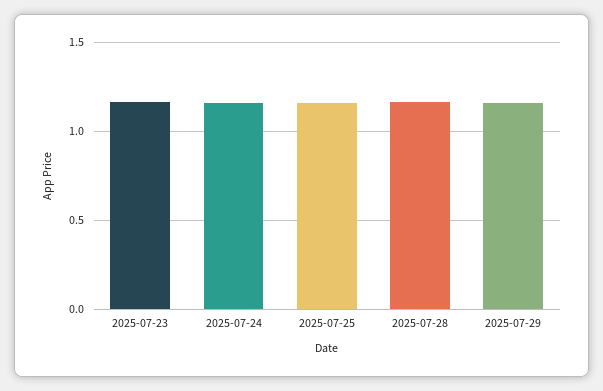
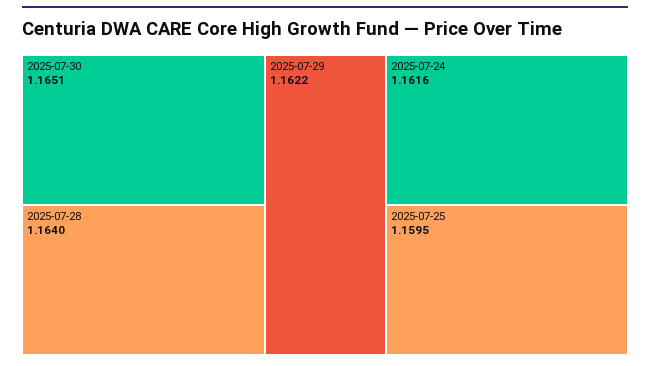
2025-07-23: 1.15 -> none
2025-07-30: none -> 1.1651

